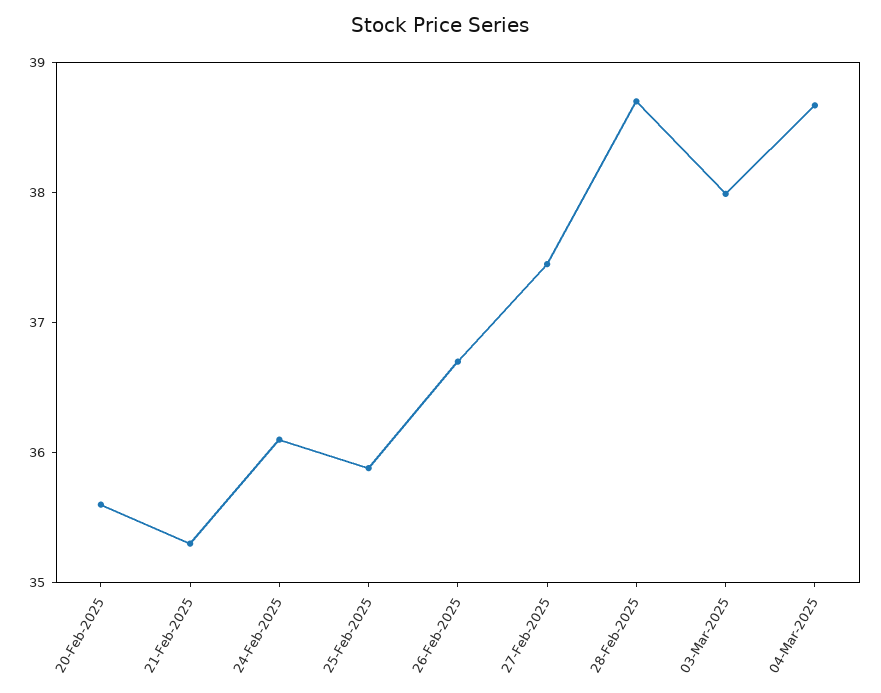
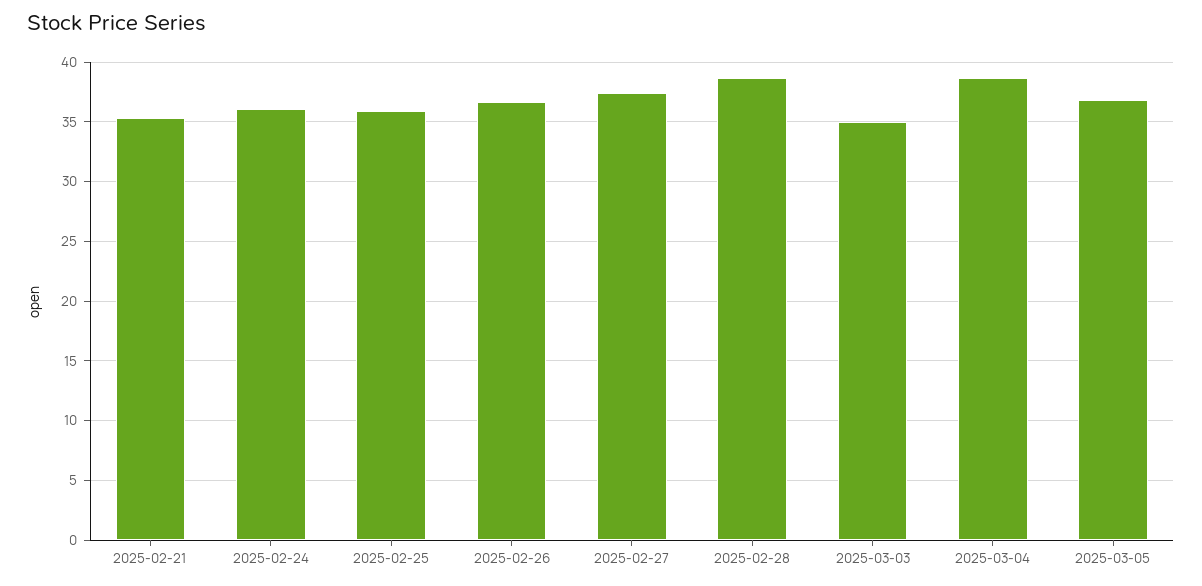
20-Feb-2025: 35.6 -> none
03-Mar-2025: 38 -> 35
2025-03-05: none -> 37

